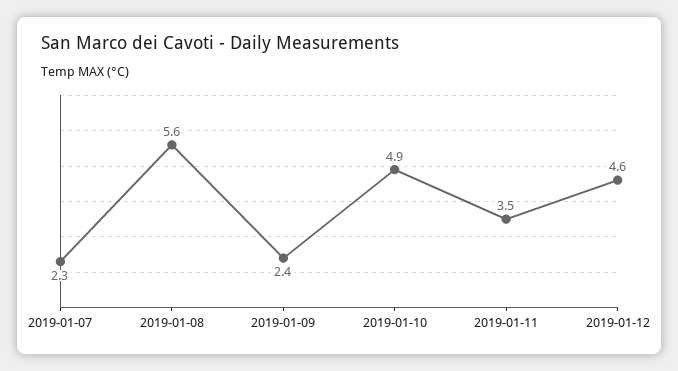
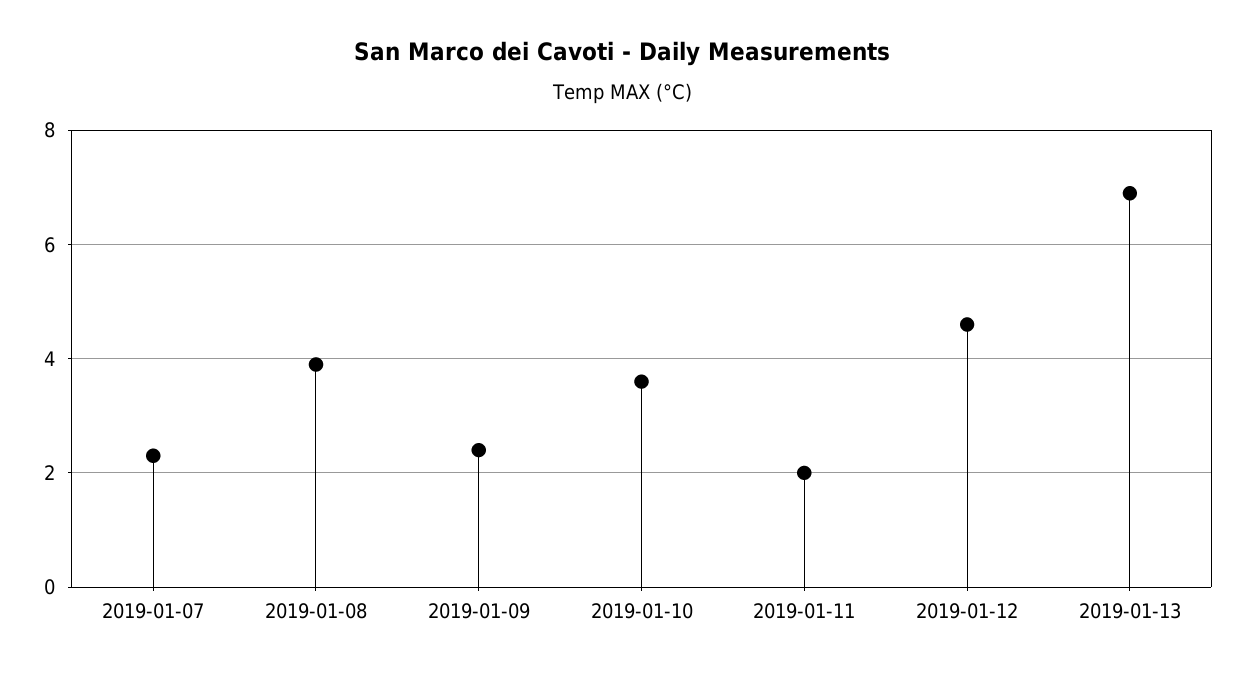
2019-01-08: 5.6 -> 4
2019-01-10: 4.9 -> 3.5
2019-01-11: 3.5 -> 2
2019-01-13: none -> 7

